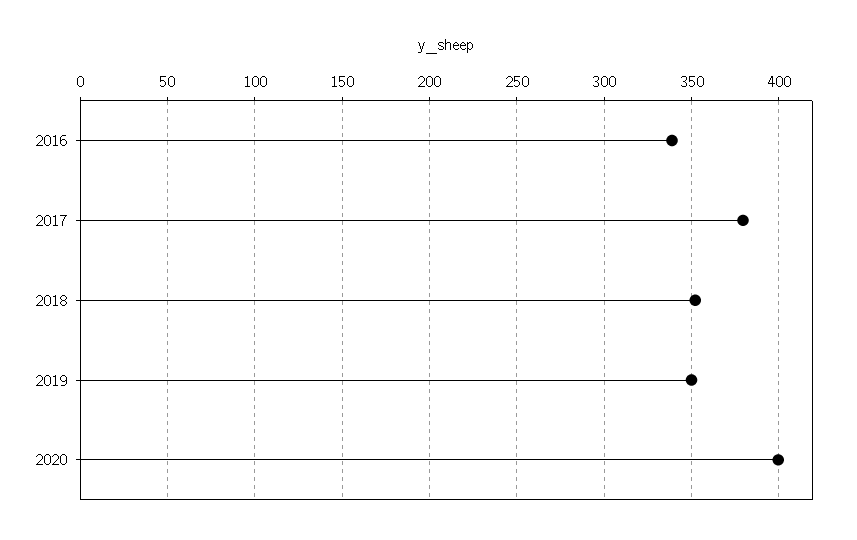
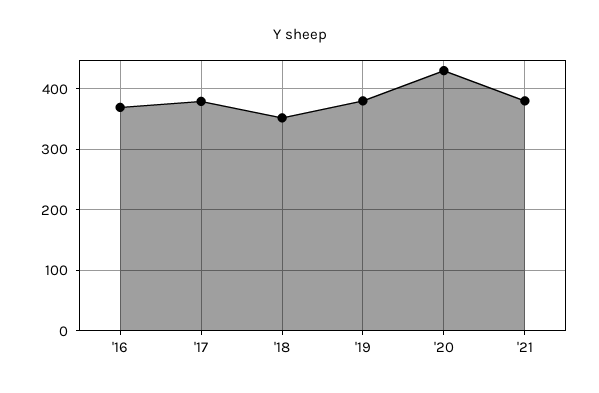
2016: 340 -> 370
2019: 350 -> 380
2020: 400 -> 430
'21: none -> 380

